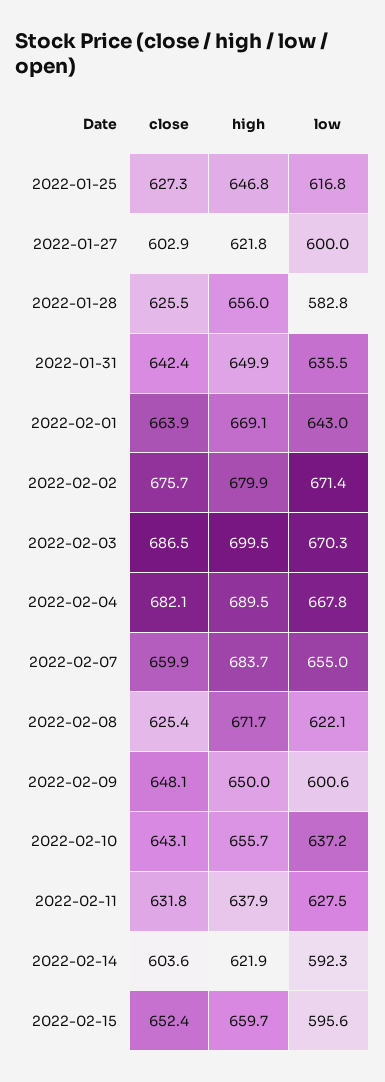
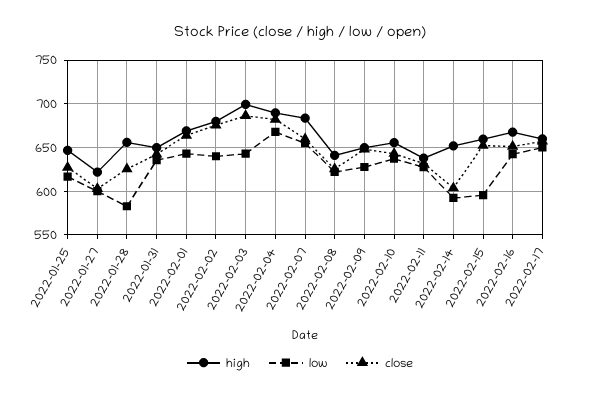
low, 2022-02-02: 671.4 -> 640
low, 2022-02-03: 670.3 -> 640
high, 2022-02-08: 671.7 -> 640
low, 2022-02-09: 600.6 -> 630
high, 2022-02-14: 621.9 -> 650
high, 2022-02-16: none -> 670
low, 2022-02-16: none -> 640
close, 2022-02-16: none -> 650
high, 2022-02-17: none -> 660
low, 2022-02-17: none -> 650
close, 2022-02-17: none -> 660

